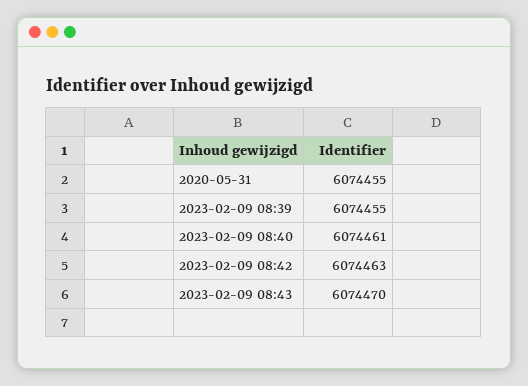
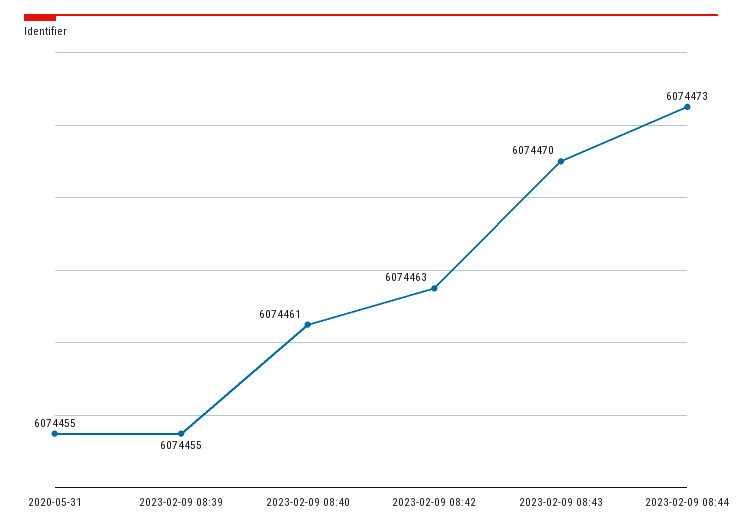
2023-02-09 08:44: none -> 6074473

